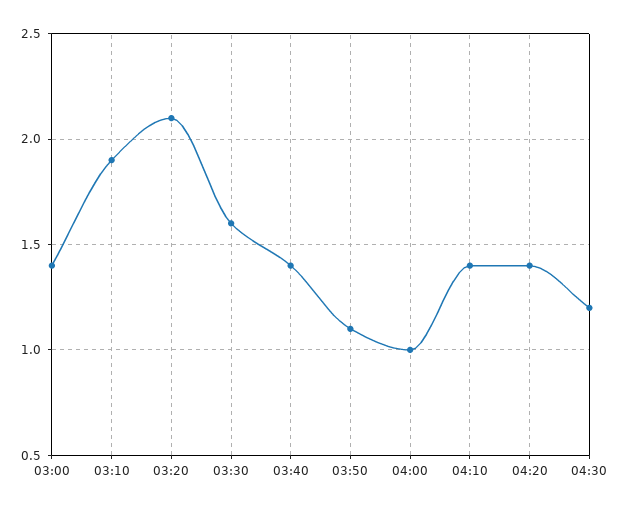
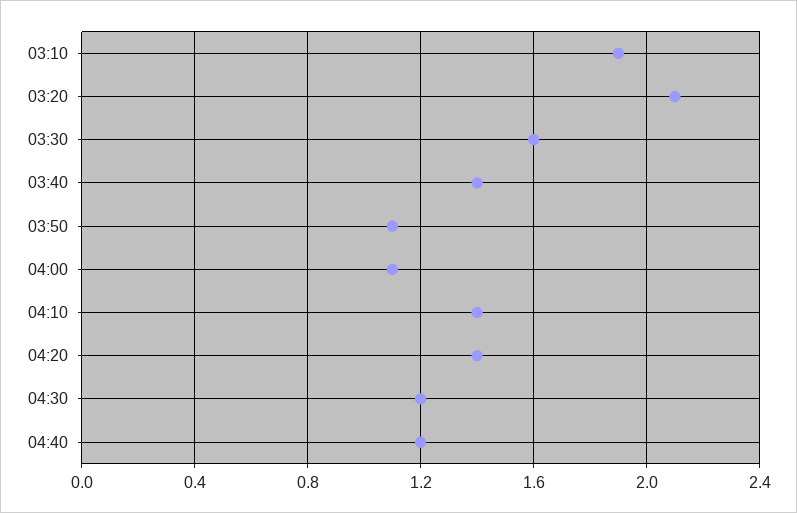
03:00: 1.4 -> none
04:00: 1 -> 1.1
04:40: none -> 1.2

